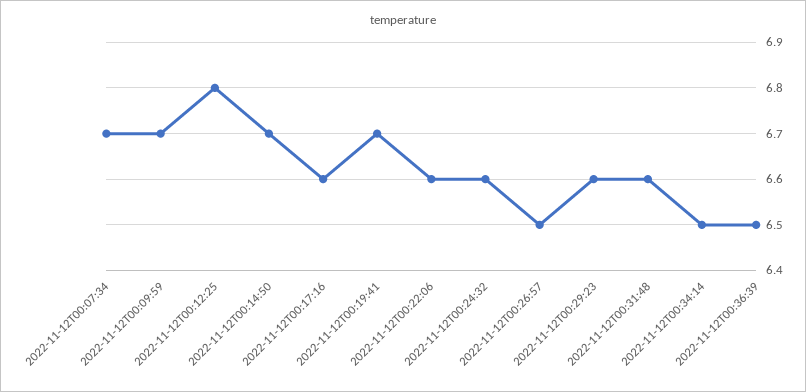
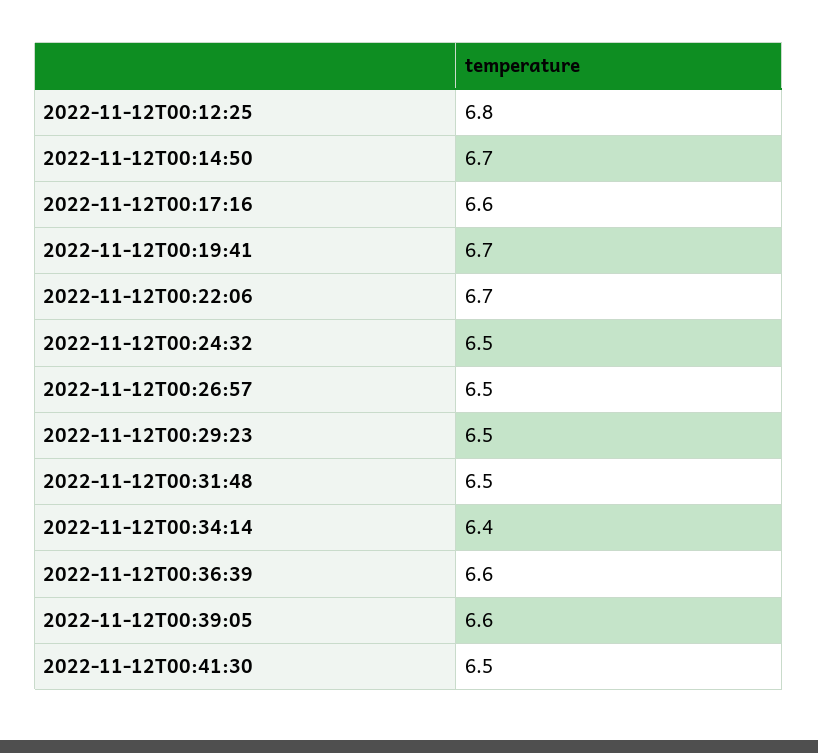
2022-11-12T00:07:34: 6.7 -> none
2022-11-12T00:09:59: 6.7 -> none
2022-11-12T00:22:06: 6.6 -> 6.7
2022-11-12T00:24:32: 6.6 -> 6.5
2022-11-12T00:29:23: 6.6 -> 6.5
2022-11-12T00:31:48: 6.6 -> 6.5
2022-11-12T00:34:14: 6.5 -> 6.4
2022-11-12T00:36:39: 6.5 -> 6.6
2022-11-12T00:39:05: none -> 6.6
2022-11-12T00:41:30: none -> 6.5

